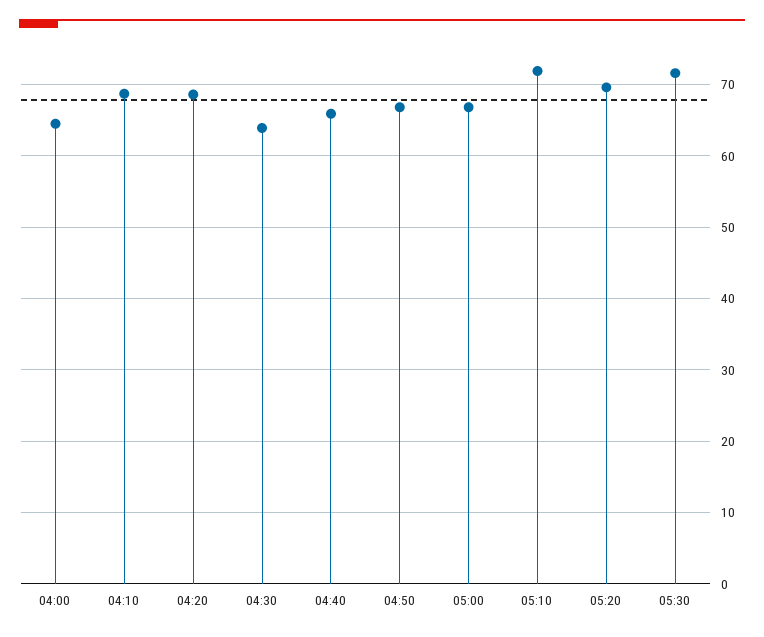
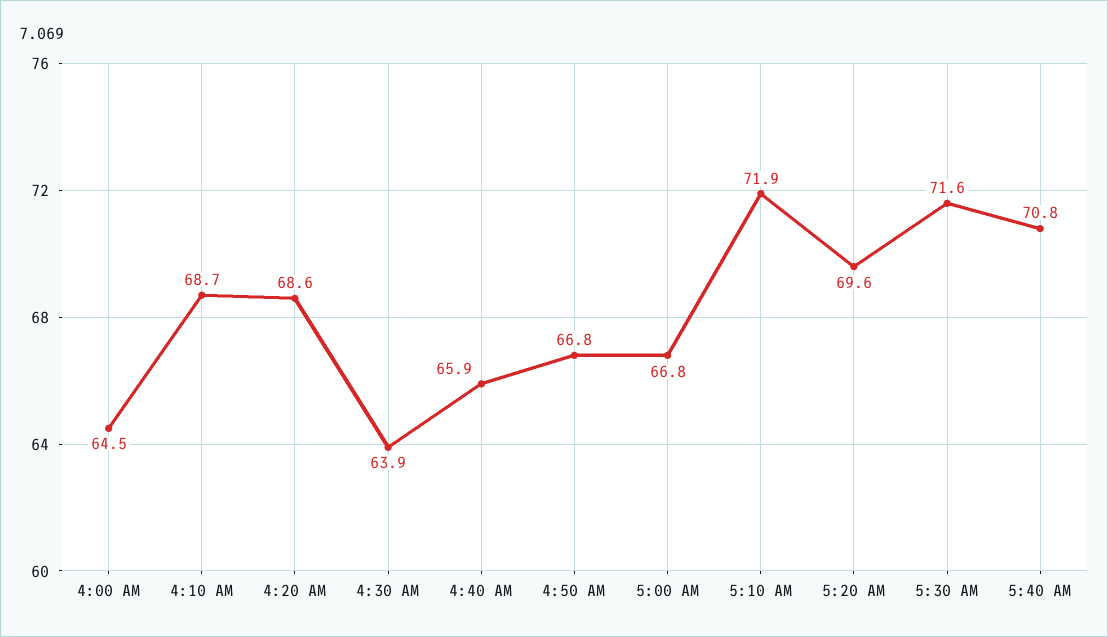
5:40 AM: none -> 70.8

